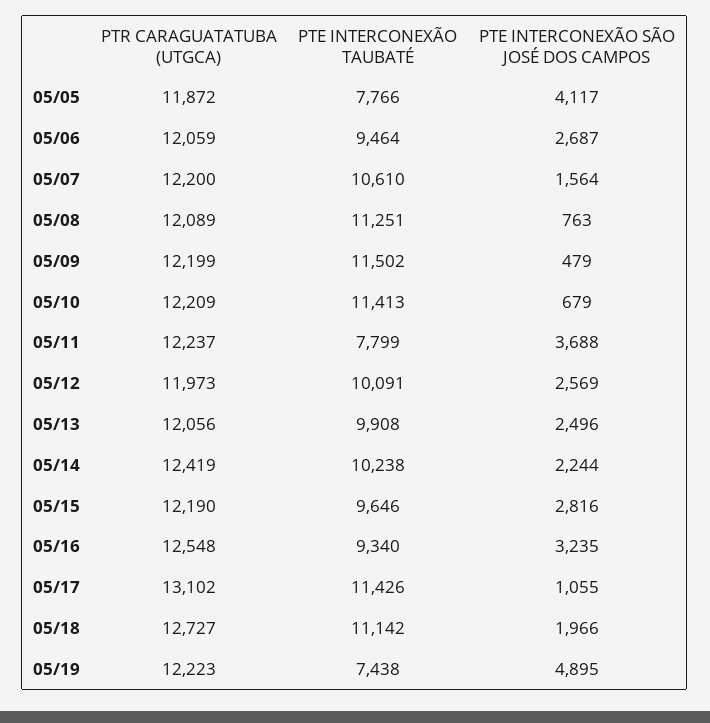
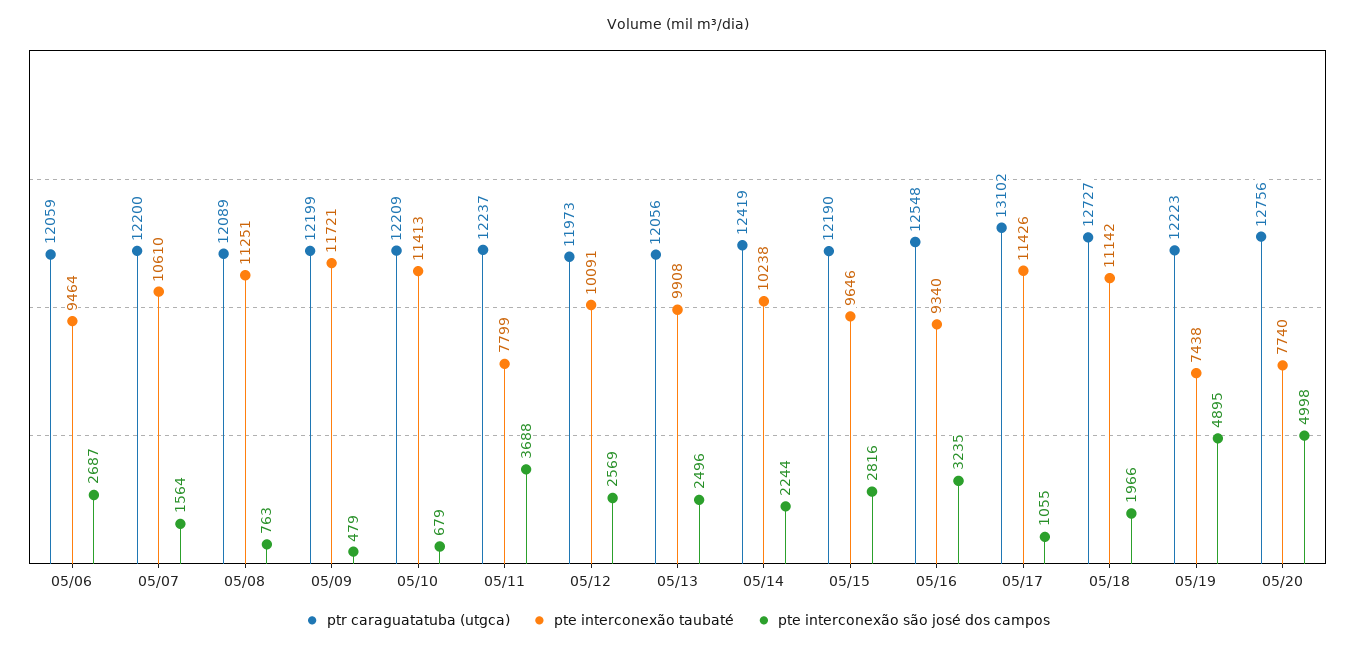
PTR CARAGUATATUBA (UTGCA), 05/05: 11872 -> none
PTE INTERCONEXÃO TAUBATÉ, 05/05: 7766 -> none
PTE INTERCONEXÃO SÃO JOSÉ DOS CAMPOS, 05/05: 4117 -> none
PTE INTERCONEXÃO TAUBATÉ, 05/09: 11502 -> 11721
PTR CARAGUATATUBA (UTGCA), 05/20: none -> 12756
PTE INTERCONEXÃO TAUBATÉ, 05/20: none -> 7740
PTE INTERCONEXÃO SÃO JOSÉ DOS CAMPOS, 05/20: none -> 4998

